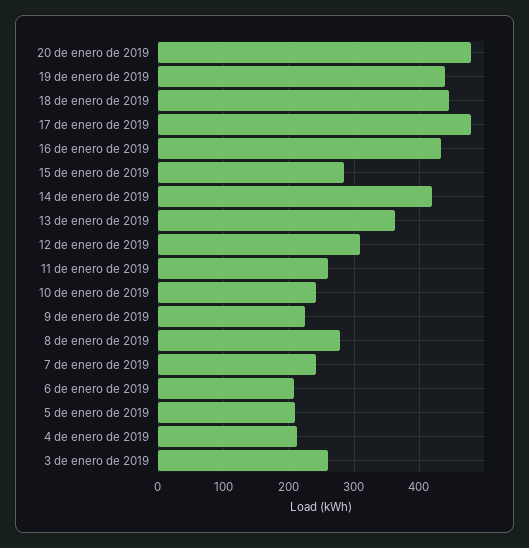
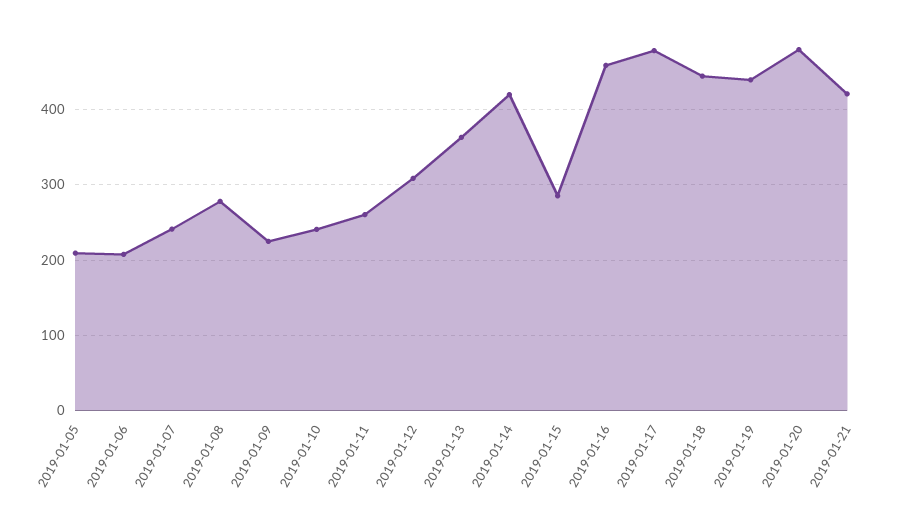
16 de enero de 2019: 430 -> 460
4 de enero de 2019: 210 -> none
3 de enero de 2019: 260 -> none
2019-01-21: none -> 420

